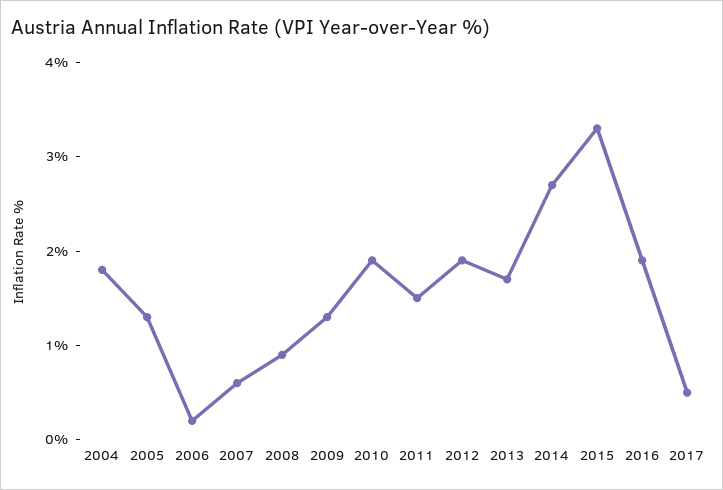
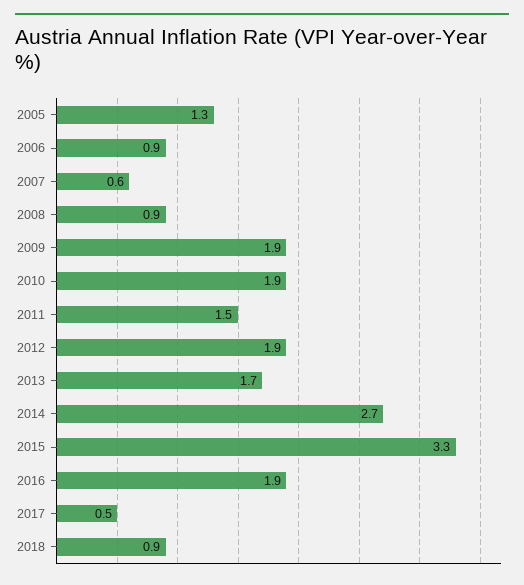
2004: 1.8 -> none
2006: 0.2 -> 0.9
2009: 1.3 -> 1.9
2018: none -> 0.9

